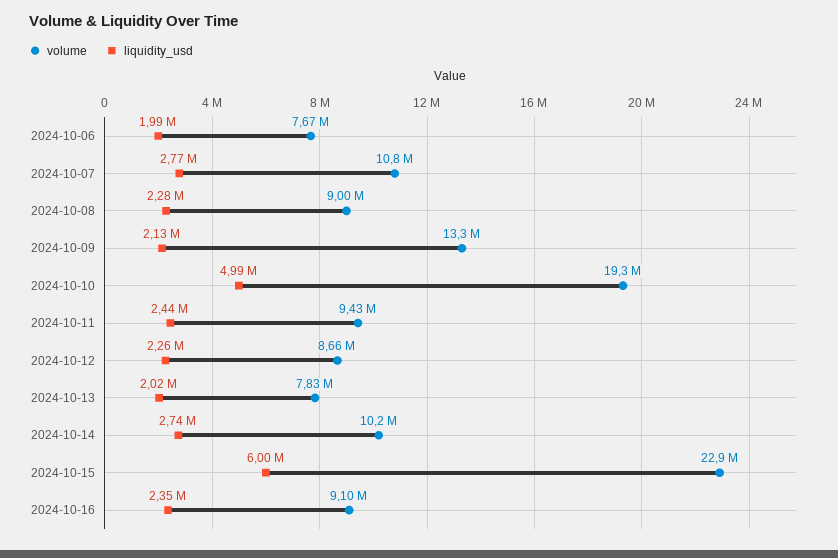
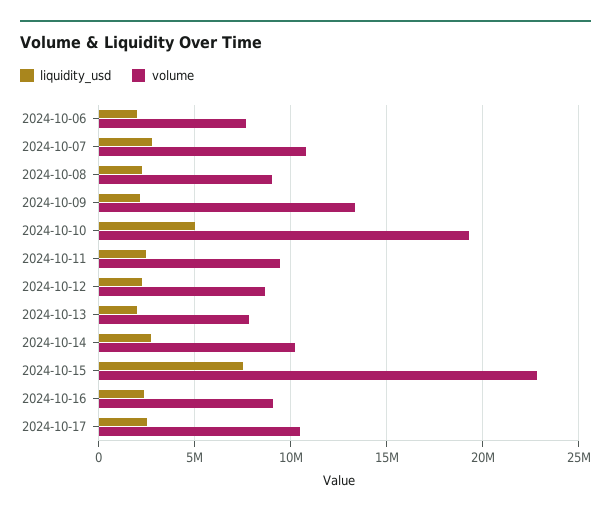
liquidity_usd, 2024-10-15: 6000000 -> 7500000
liquidity_usd, 2024-10-17: none -> 2500000
volume, 2024-10-17: none -> 10500000

